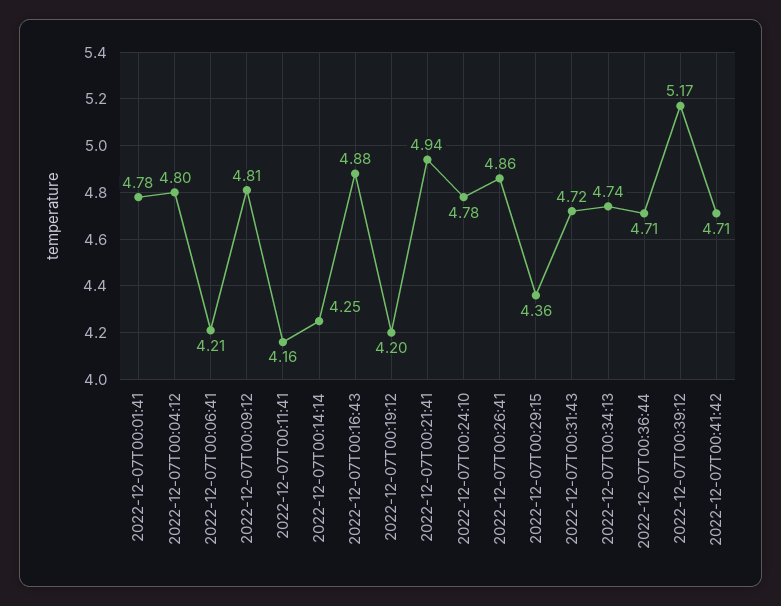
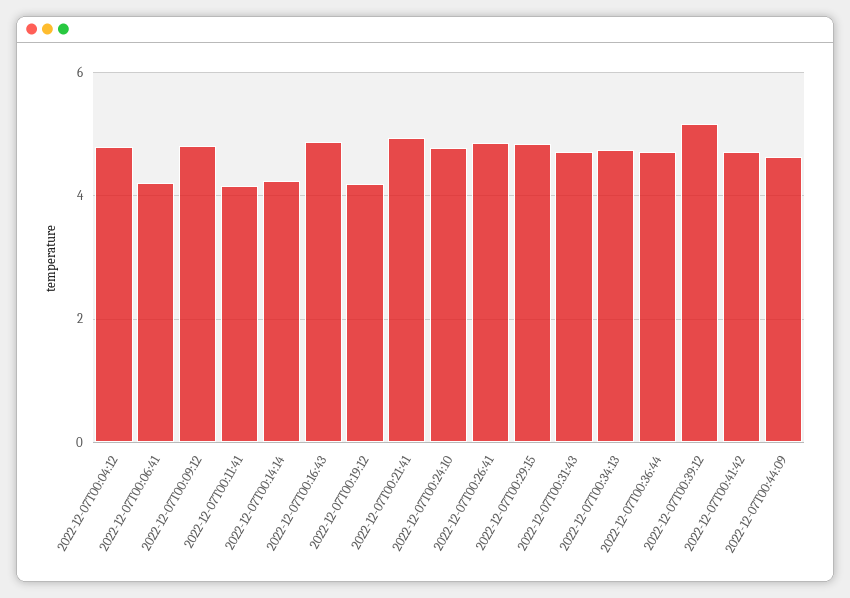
2022-12-07T00:01:41: 4.78 -> none
2022-12-07T00:29:15: 4.36 -> 4.8
2022-12-07T00:44:09: none -> 4.6

